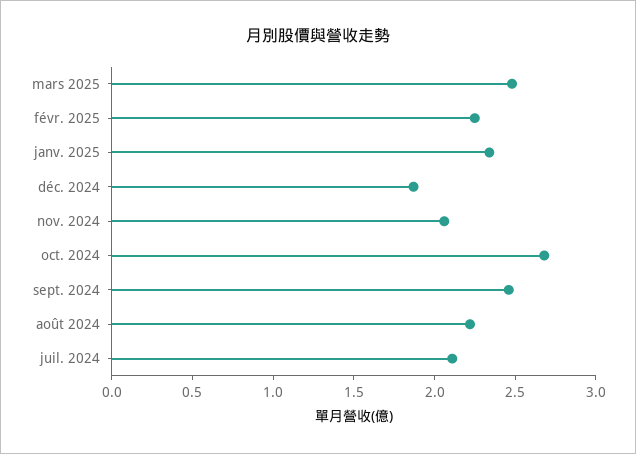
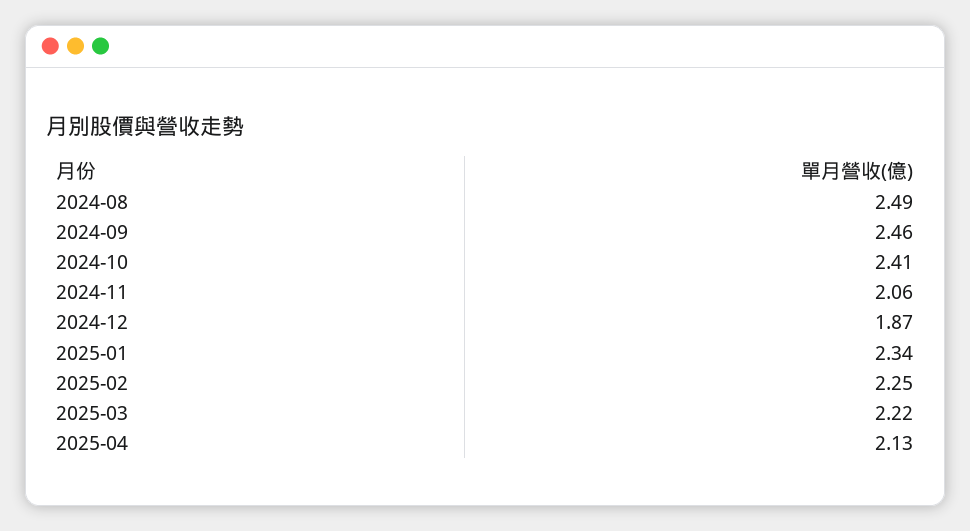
mars 2025: 2.5 -> 2.22
oct. 2024: 2.7 -> 2.41
août 2024: 2.2 -> 2.49
juil. 2024: 2.1 -> none
2025-04: none -> 2.13

